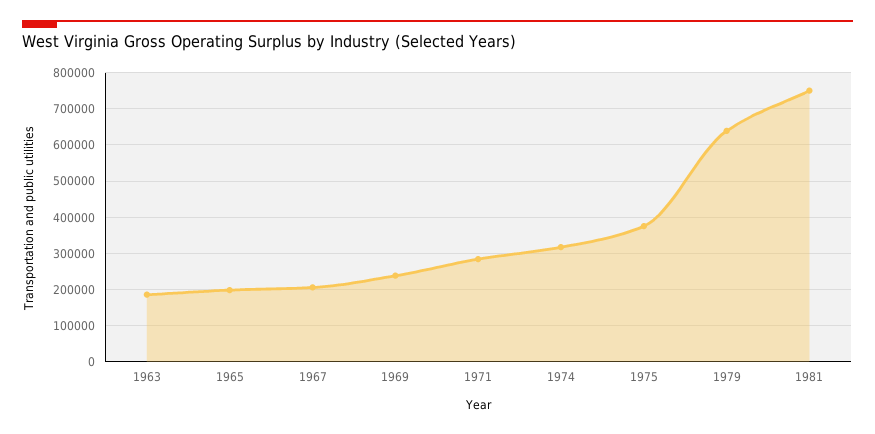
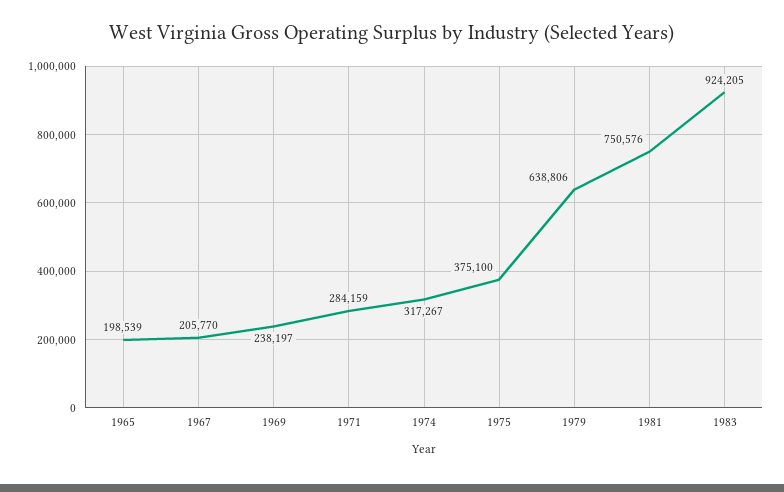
1963: 180000 -> none
1983: none -> 924205

